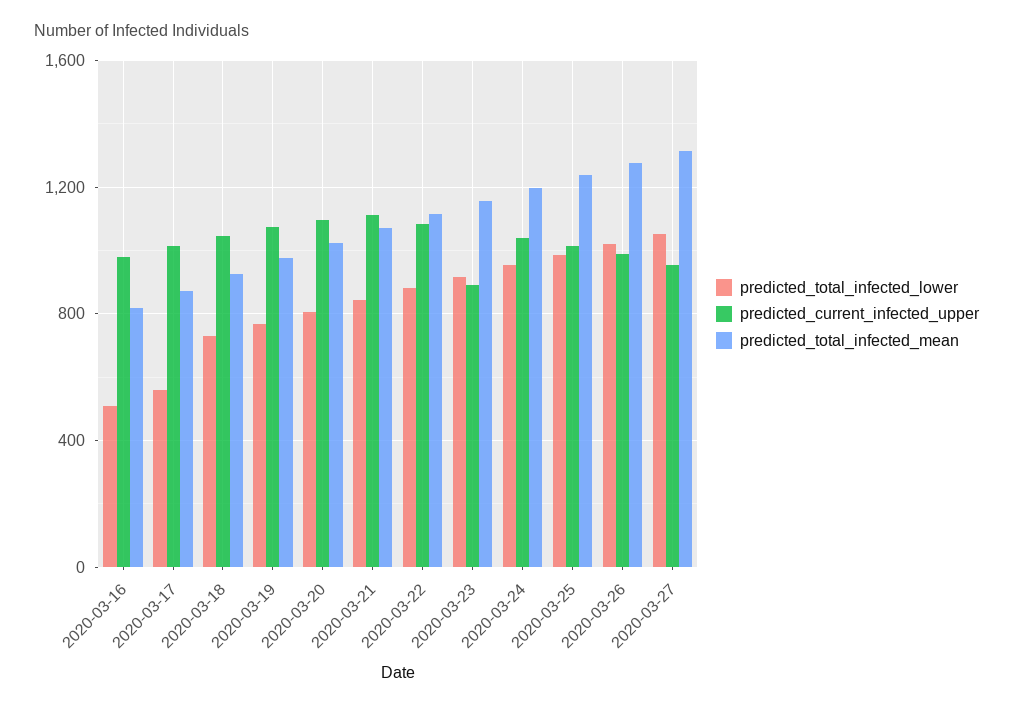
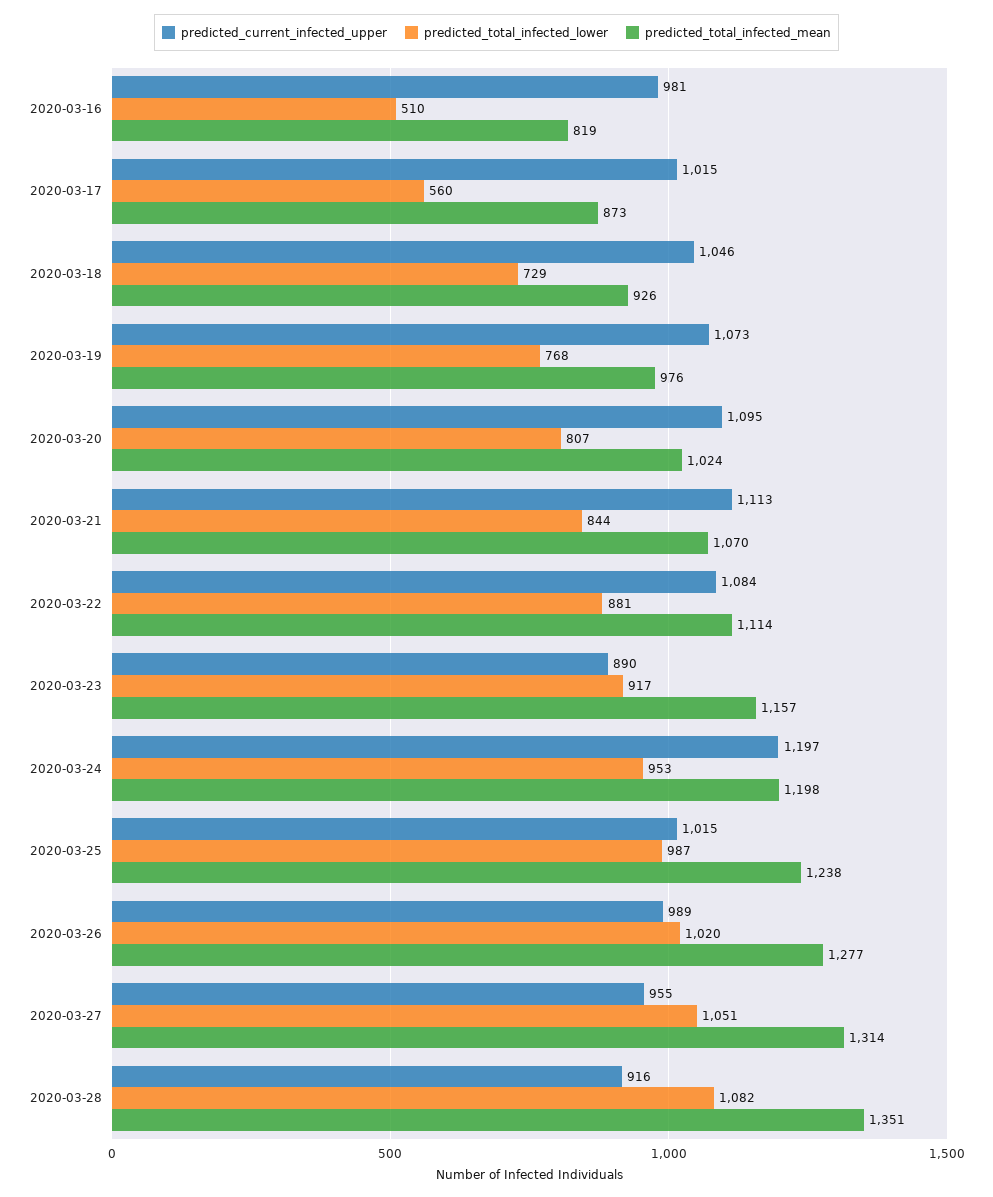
predicted_current_infected_upper, 2020-03-24: 1050 -> 1197
predicted_current_infected_upper, 2020-03-28: none -> 916
predicted_total_infected_lower, 2020-03-28: none -> 1082
predicted_total_infected_mean, 2020-03-28: none -> 1351

